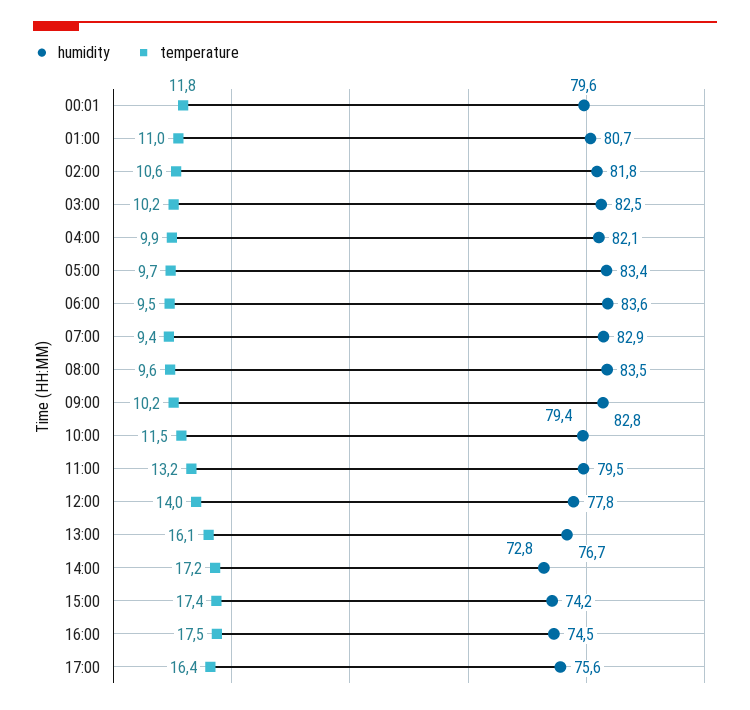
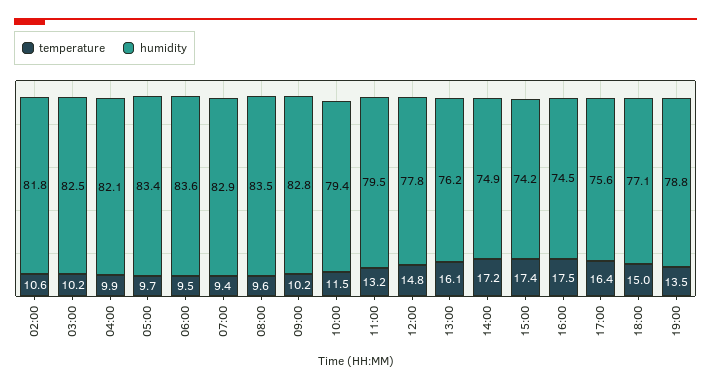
humidity, 00:01: 79.6 -> none
temperature, 00:01: 11.8 -> none
humidity, 01:00: 80.7 -> none
temperature, 01:00: 11 -> none
temperature, 12:00: 14 -> 14.8
humidity, 13:00: 76.7 -> 76.2
humidity, 14:00: 72.8 -> 74.9
temperature, 18:00: none -> 15
humidity, 18:00: none -> 77.1
temperature, 19:00: none -> 13.5
humidity, 19:00: none -> 78.8

